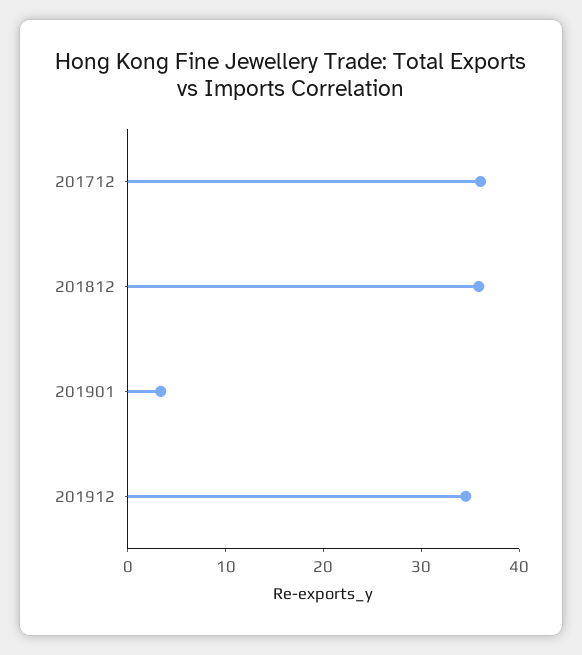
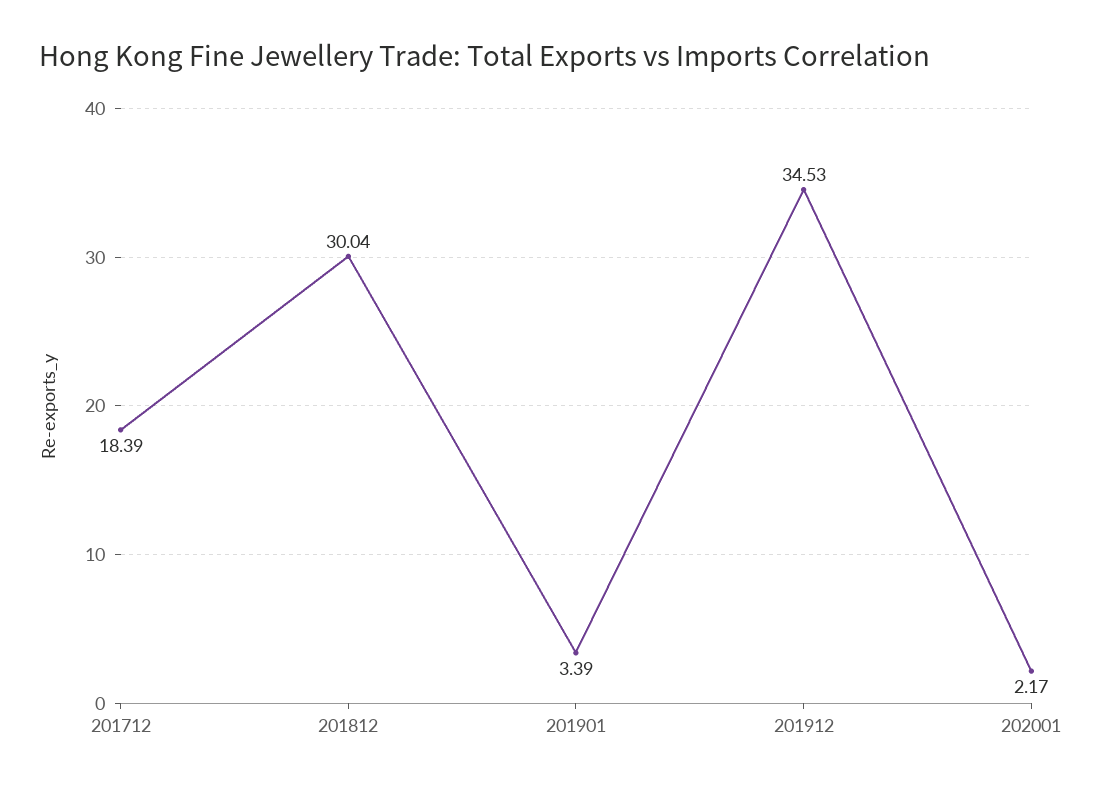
201712: 36 -> 18.39
201812: 36 -> 30.04
202001: none -> 2.17

